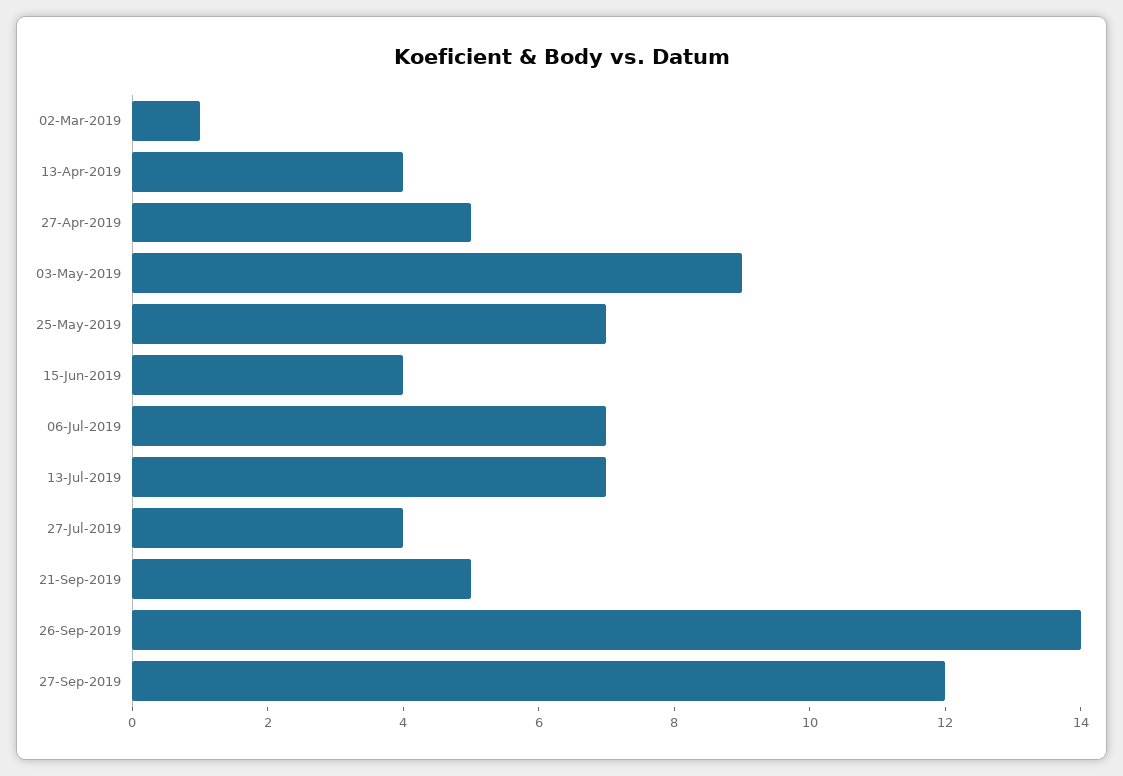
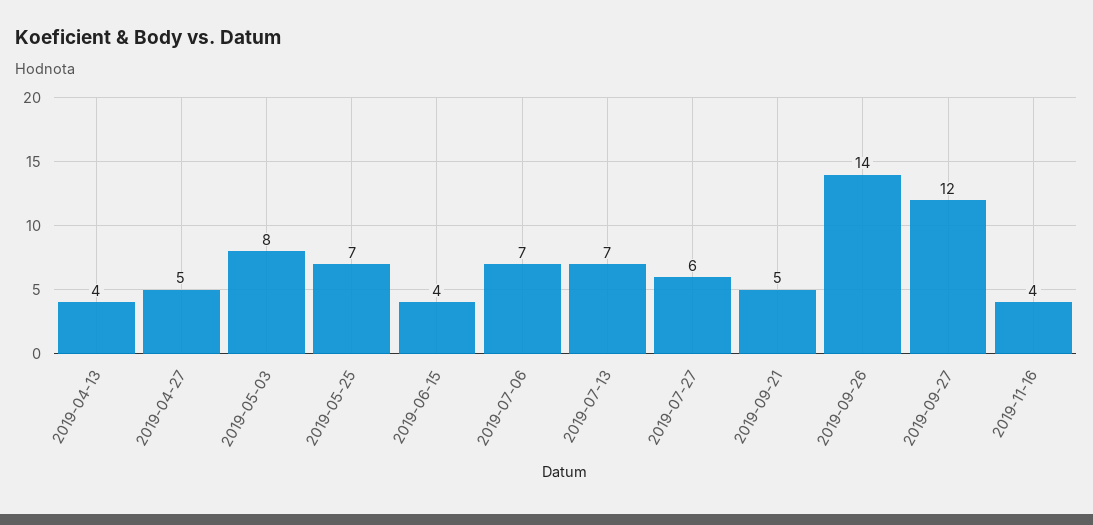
02-Mar-2019: 1 -> none
03-May-2019: 9 -> 8
27-Jul-2019: 4 -> 6
2019-11-16: none -> 4

